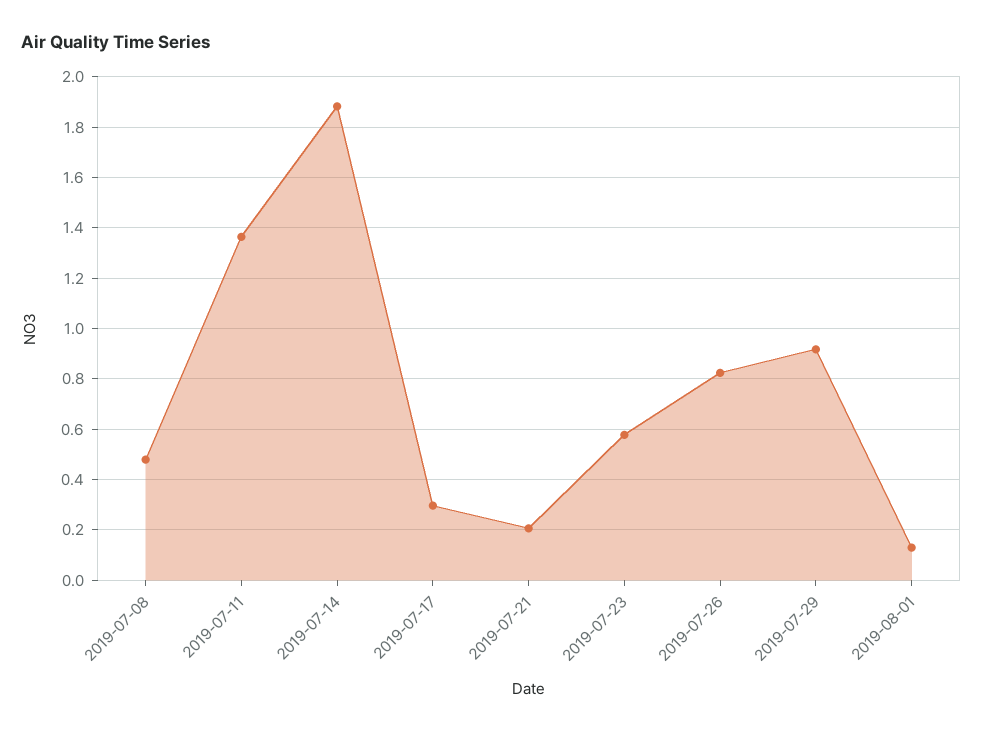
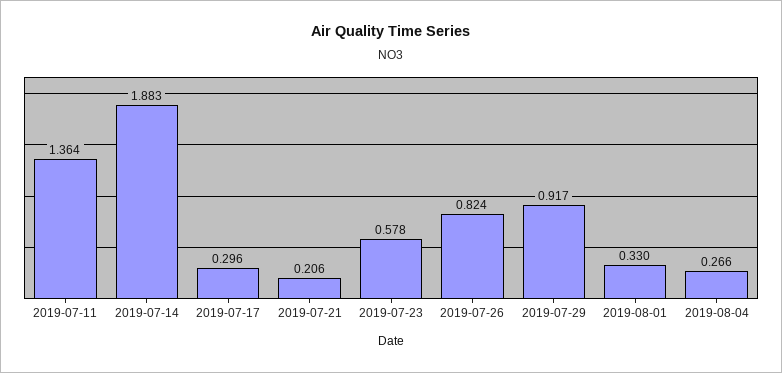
2019-07-08: 0.475 -> none
2019-08-01: 0.125 -> 0.33
2019-08-04: none -> 0.266

